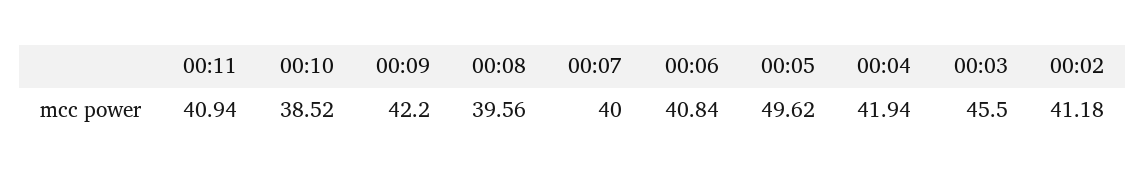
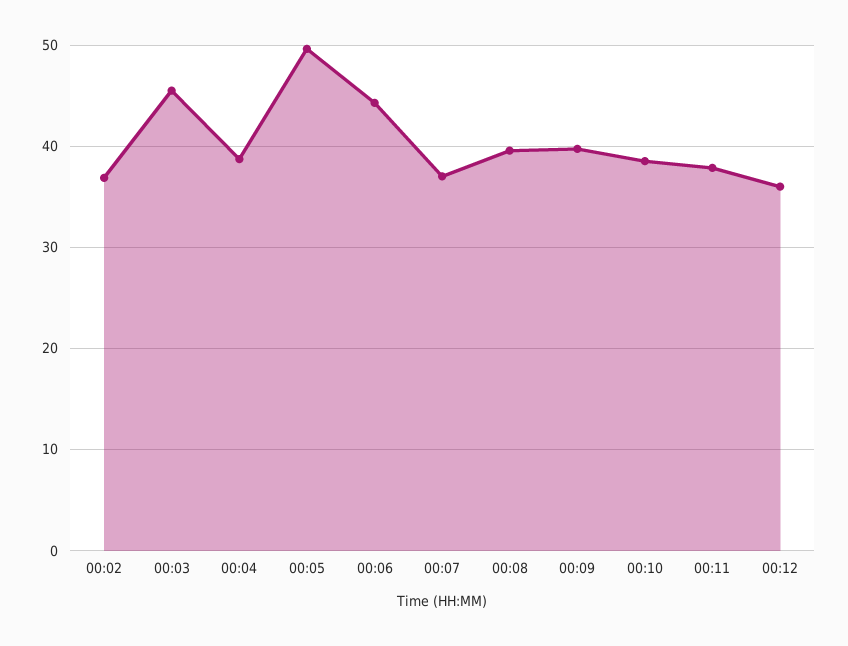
00:11: 40.94 -> 38
00:09: 42.2 -> 40
00:07: 40 -> 37
00:06: 40.84 -> 44
00:04: 41.94 -> 39
00:02: 41.18 -> 37
00:12: none -> 36

